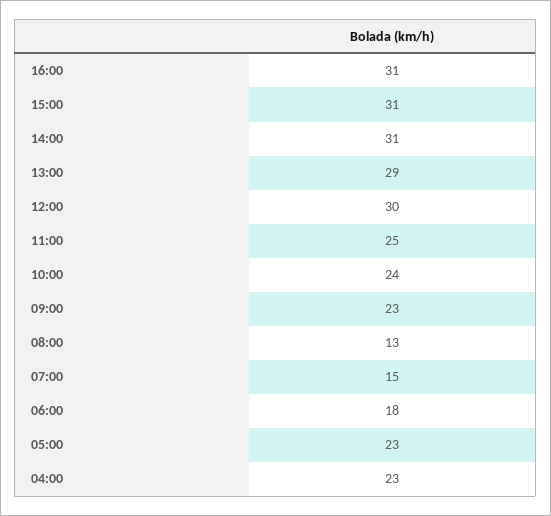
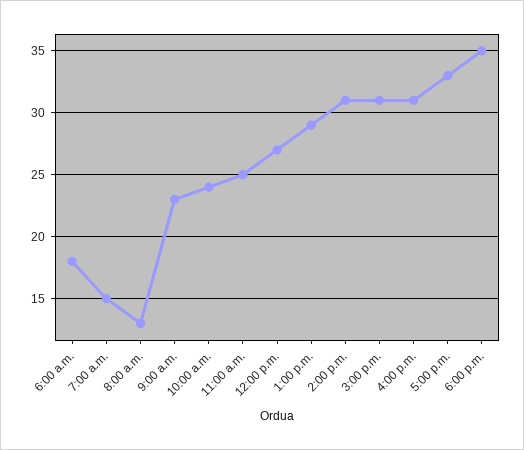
12:00: 30 -> 27
05:00: 23 -> none
04:00: 23 -> none
5:00 p.m.: none -> 33
6:00 p.m.: none -> 35

